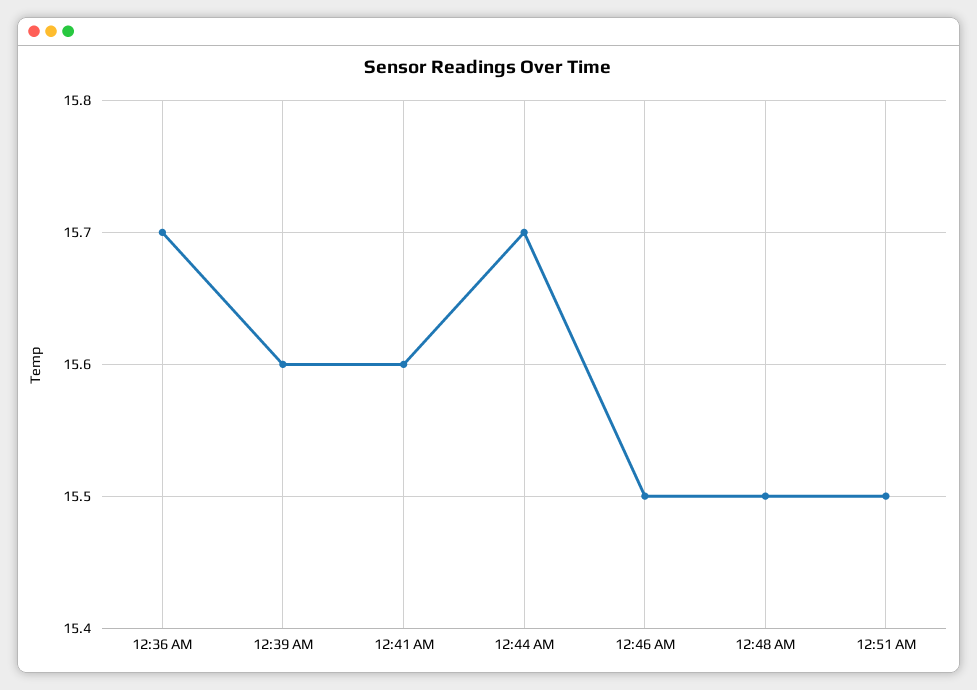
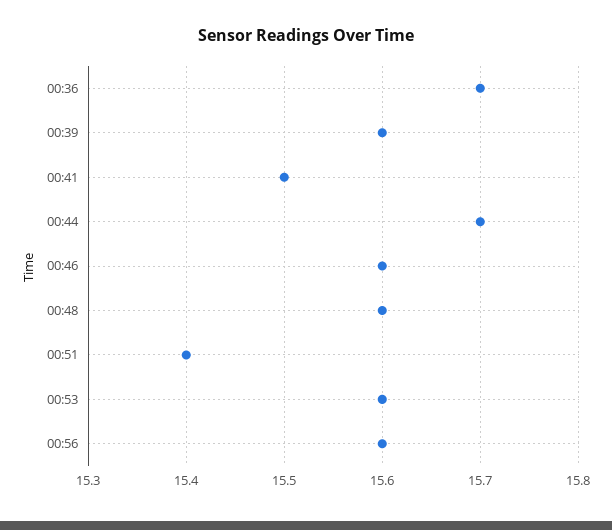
12:41 AM: 15.6 -> 15.5
12:46 AM: 15.5 -> 15.6
12:48 AM: 15.5 -> 15.6
12:51 AM: 15.5 -> 15.4
00:53: none -> 15.6
00:56: none -> 15.6

